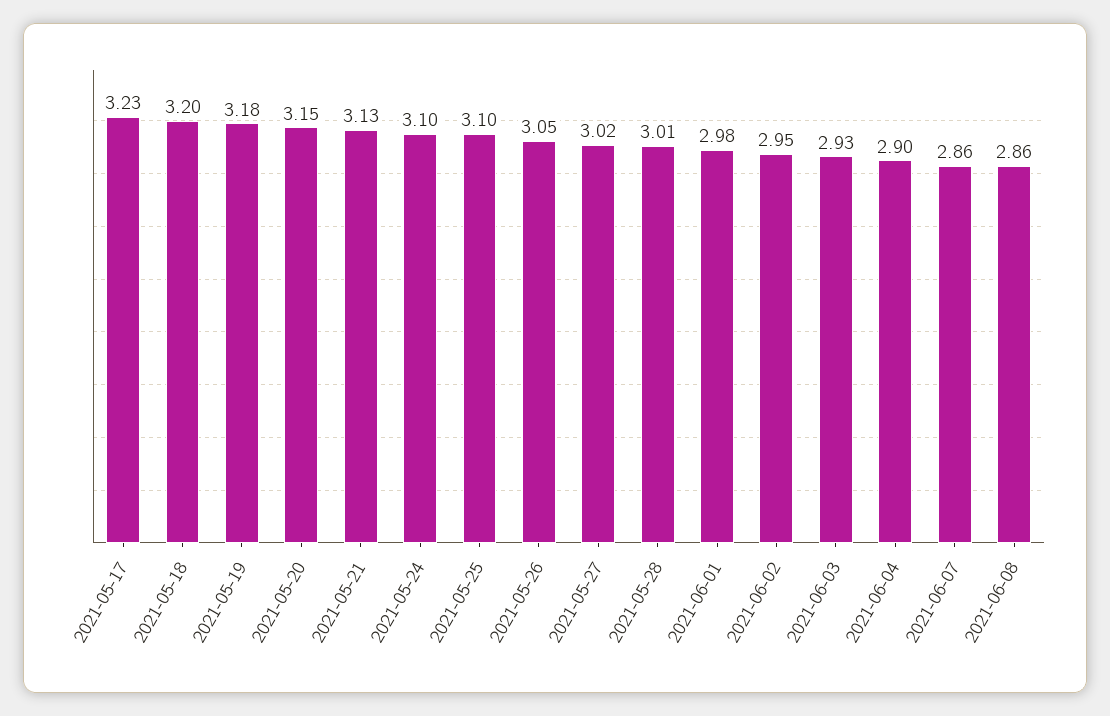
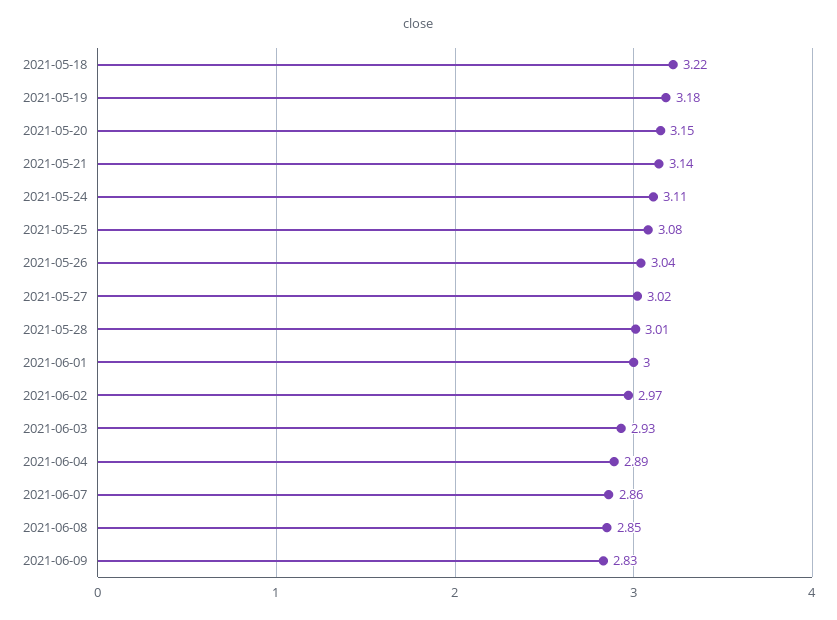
2021-05-17: 3.23 -> none
2021-05-18: 3.2 -> 3.22
2021-05-21: 3.13 -> 3.14
2021-05-24: 3.1 -> 3.11
2021-05-25: 3.1 -> 3.08
2021-05-26: 3.05 -> 3.04
2021-06-01: 2.98 -> 3
2021-06-02: 2.95 -> 2.97
2021-06-04: 2.9 -> 2.89
2021-06-08: 2.86 -> 2.85
2021-06-09: none -> 2.83

